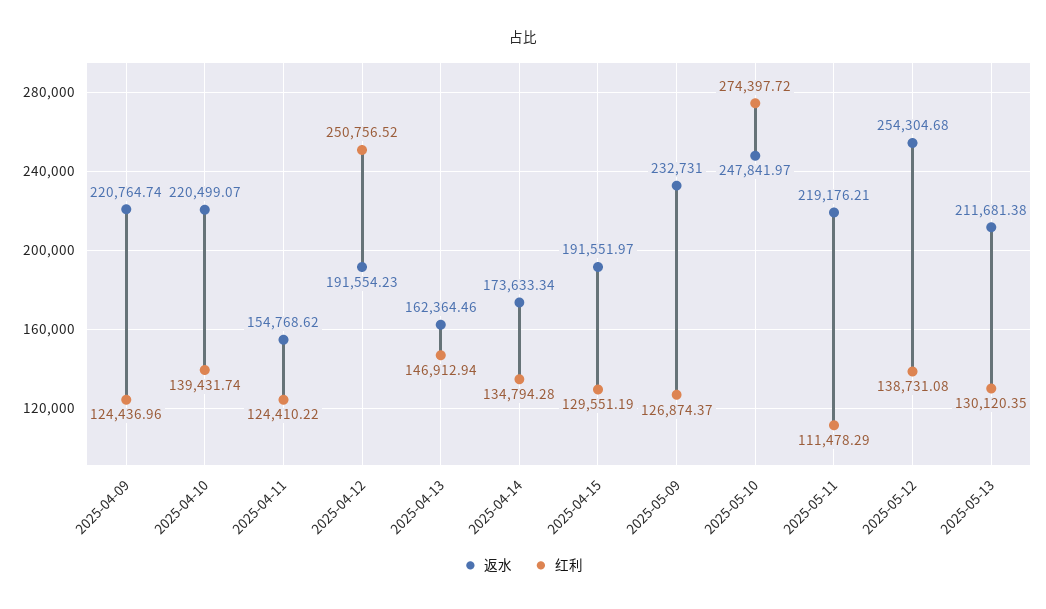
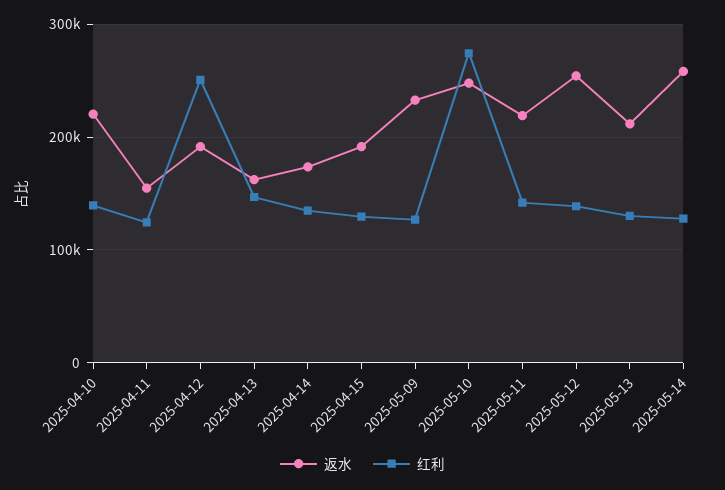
返水, 2025-04-09: 220764.74 -> none
红利, 2025-04-09: 124436.96 -> none
红利, 2025-05-11: 111478.29 -> 140000
返水, 2025-05-14: none -> 260000
红利, 2025-05-14: none -> 130000

